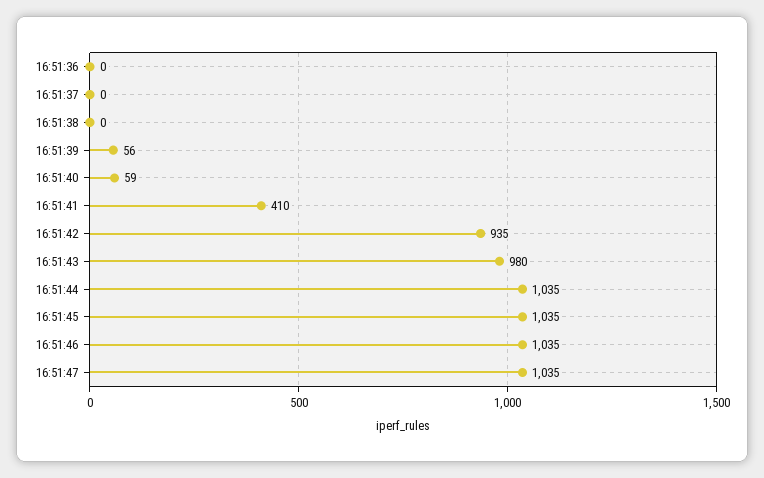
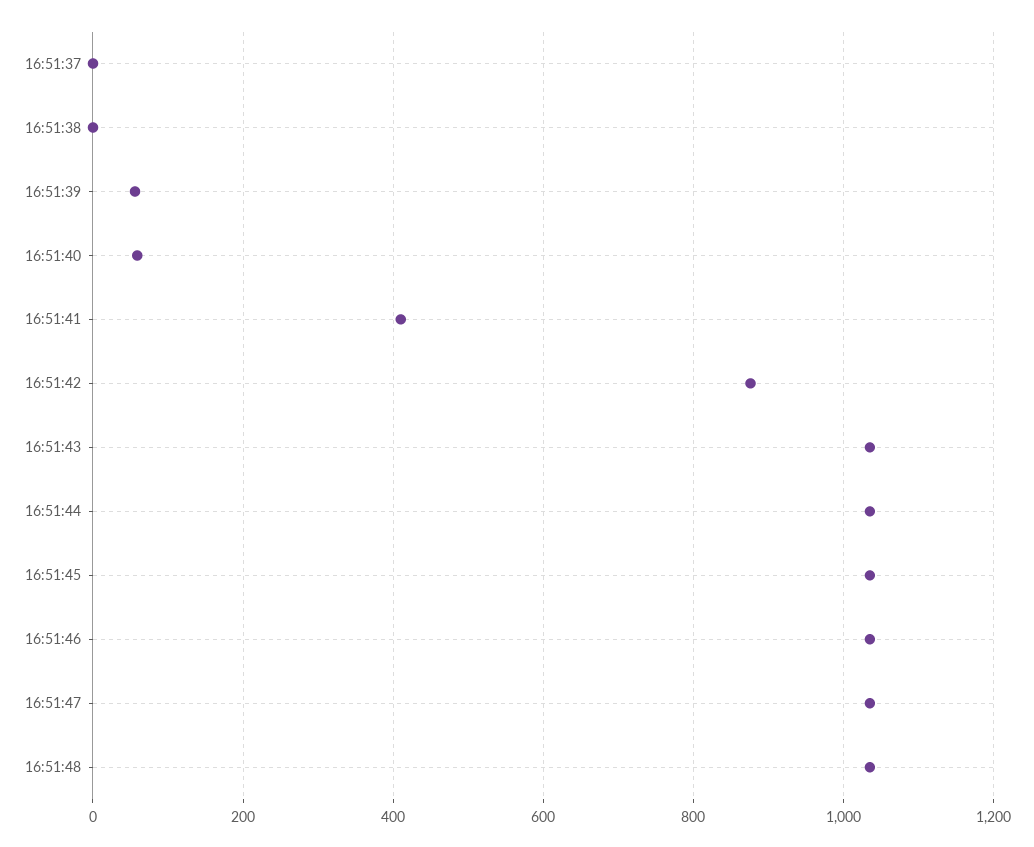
16:51:36: 0 -> none
16:51:42: 935 -> 880
16:51:43: 980 -> 1040
16:51:48: none -> 1040

